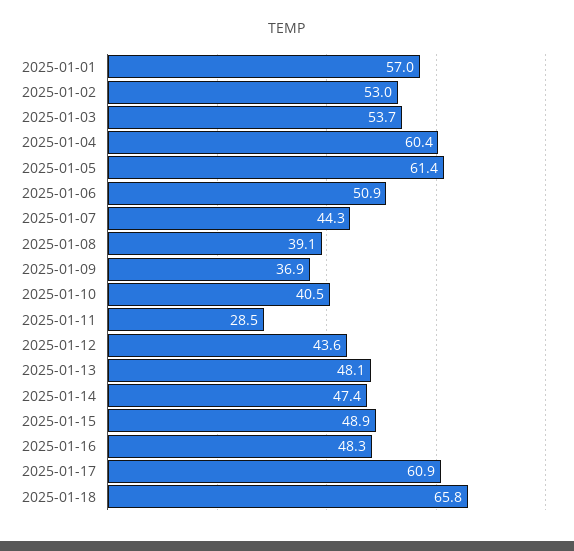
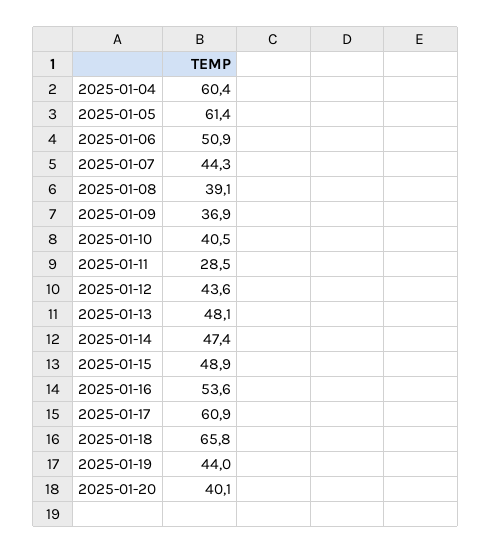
2025-01-01: 57 -> none
2025-01-02: 53 -> none
2025-01-03: 53.7 -> none
2025-01-16: 48.3 -> 53.6
2025-01-19: none -> 44
2025-01-20: none -> 40.1

